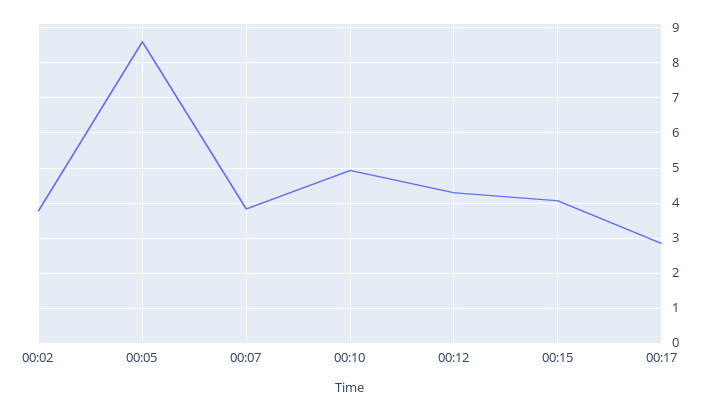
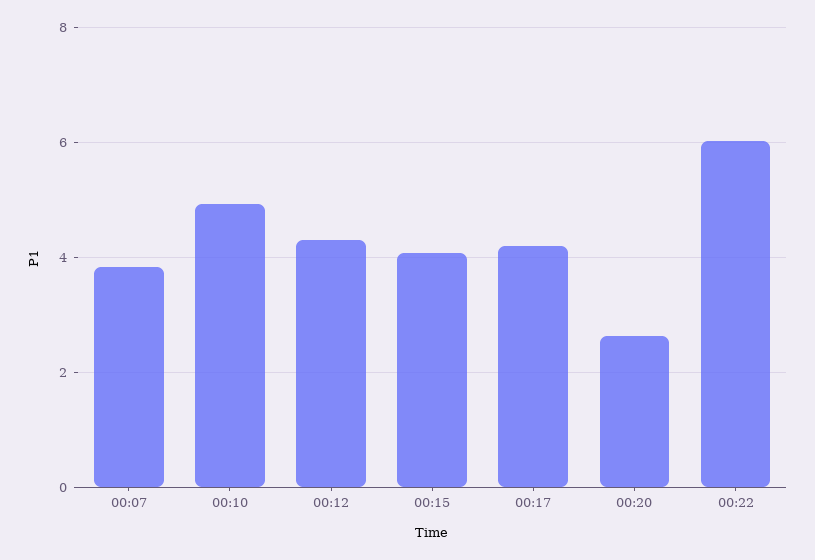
00:02: 3.8 -> none
00:05: 8.6 -> none
00:17: 2.8 -> 4.2
00:20: none -> 2.6
00:22: none -> 6

